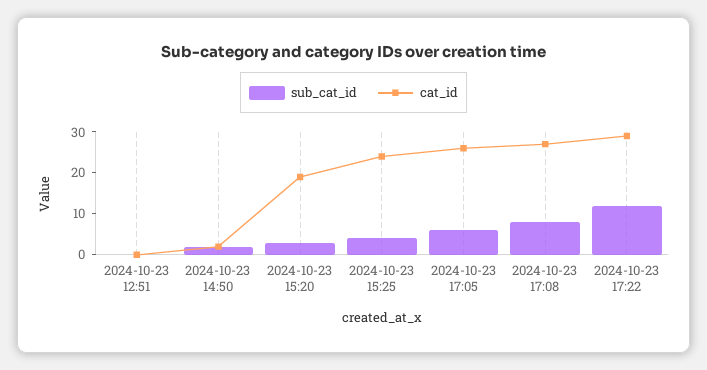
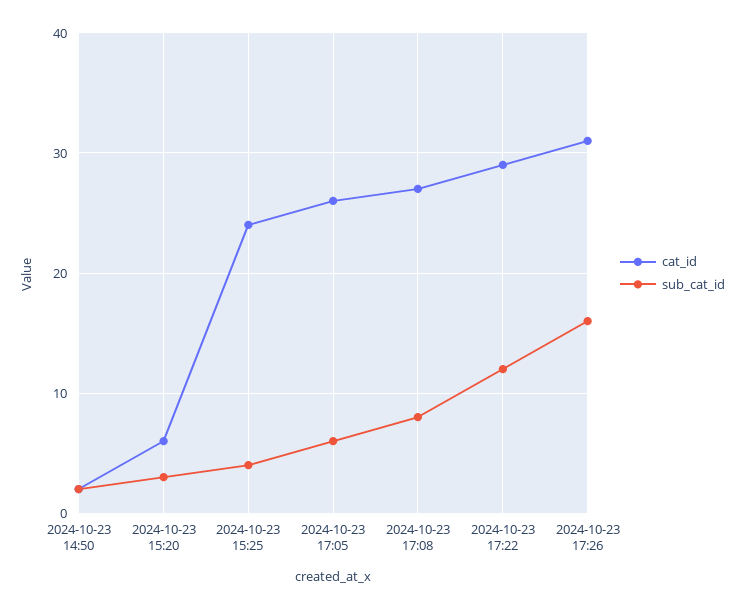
sub_cat_id, 2024-10-23 12:51: 0 -> none
cat_id, 2024-10-23 12:51: 0 -> none
cat_id, 2024-10-23 15:20: 20 -> 6
cat_id, 2024-10-23 17:26: none -> 31
sub_cat_id, 2024-10-23 17:26: none -> 16

